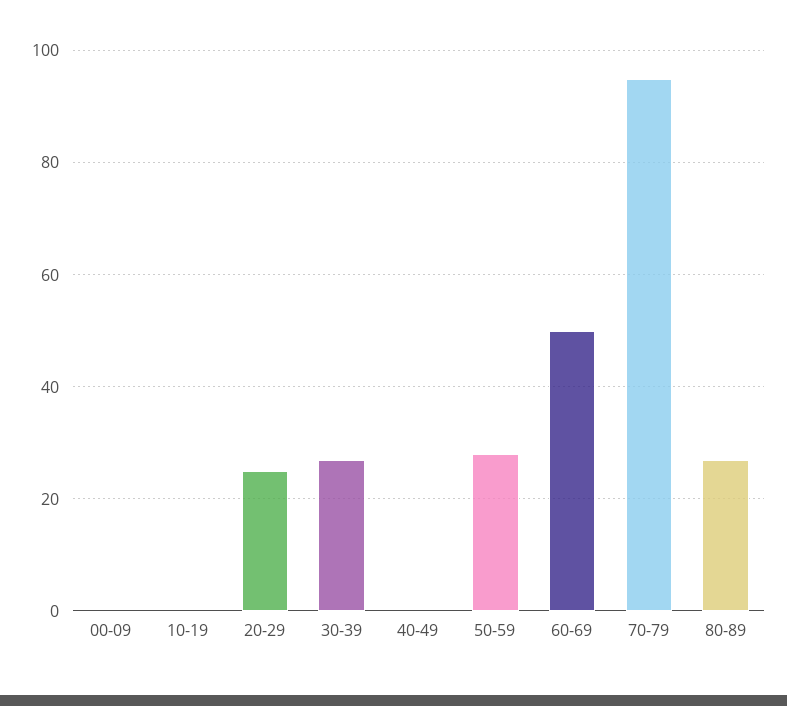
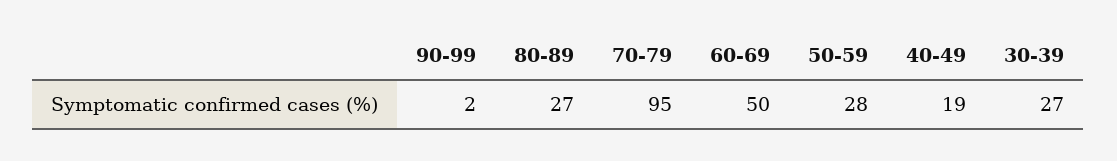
00-09: 0 -> none
10-19: 0 -> none
20-29: 25 -> none
40-49: 0 -> 19
90-99: none -> 2

